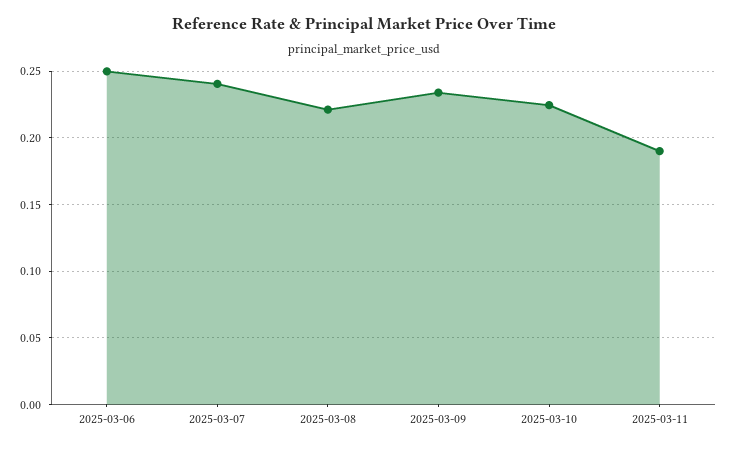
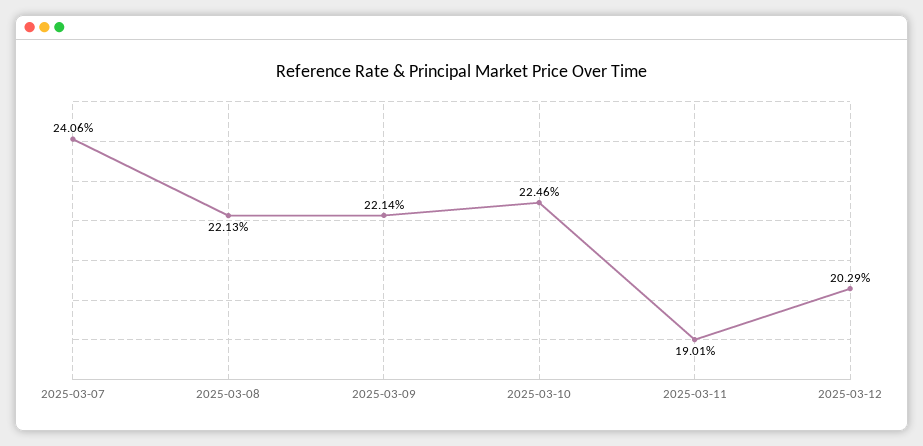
2025-03-06: 0.25 -> none
2025-03-09: 0.235 -> 0.2214
2025-03-12: none -> 0.2029

